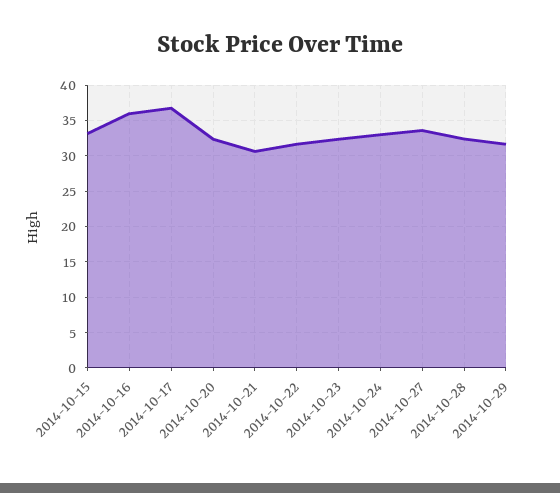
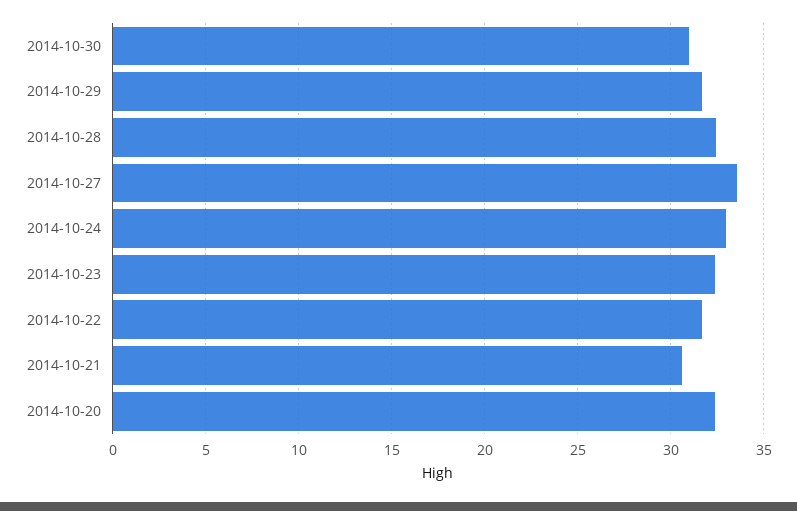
2014-10-15: 33 -> none
2014-10-16: 36 -> none
2014-10-17: 37 -> none
2014-10-30: none -> 31

